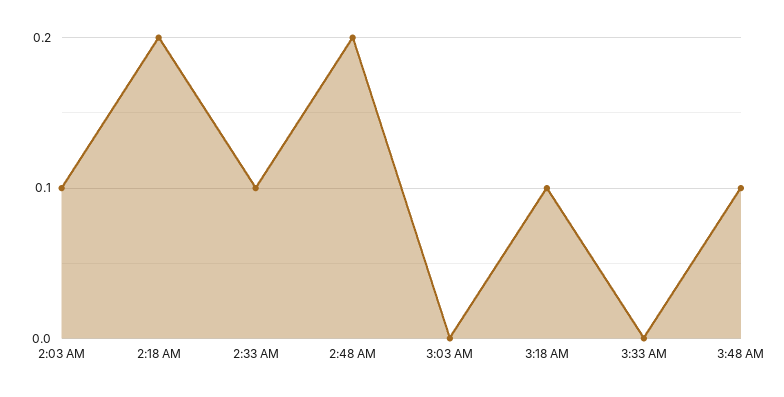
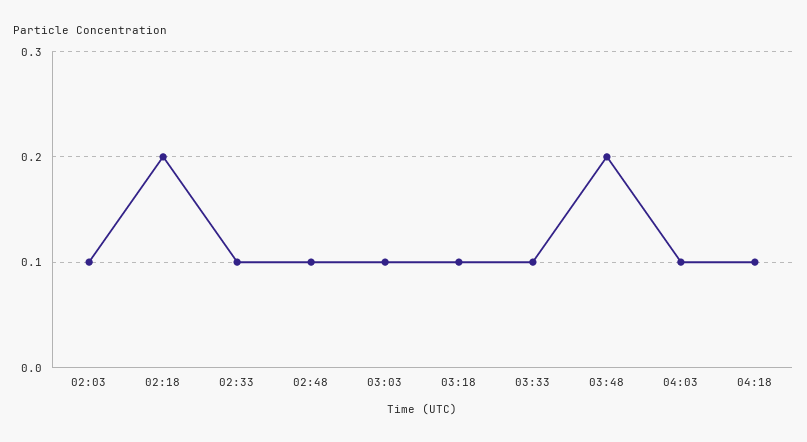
2:48 AM: 0.2 -> 0.1
3:03 AM: 0 -> 0.1
3:33 AM: 0 -> 0.1
3:48 AM: 0.1 -> 0.2
04:03: none -> 0.1
04:18: none -> 0.1

